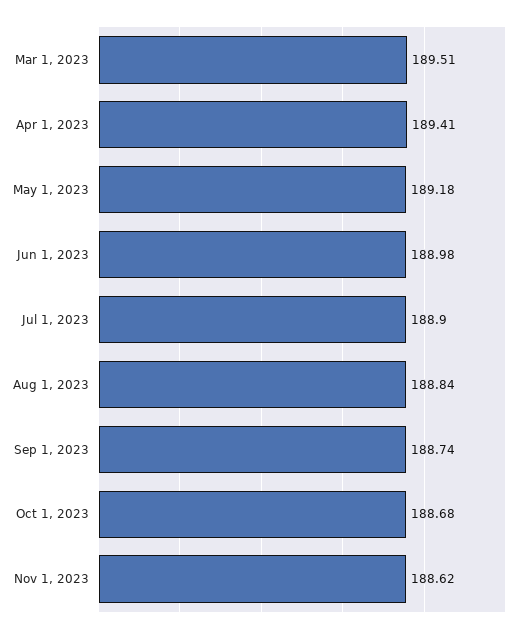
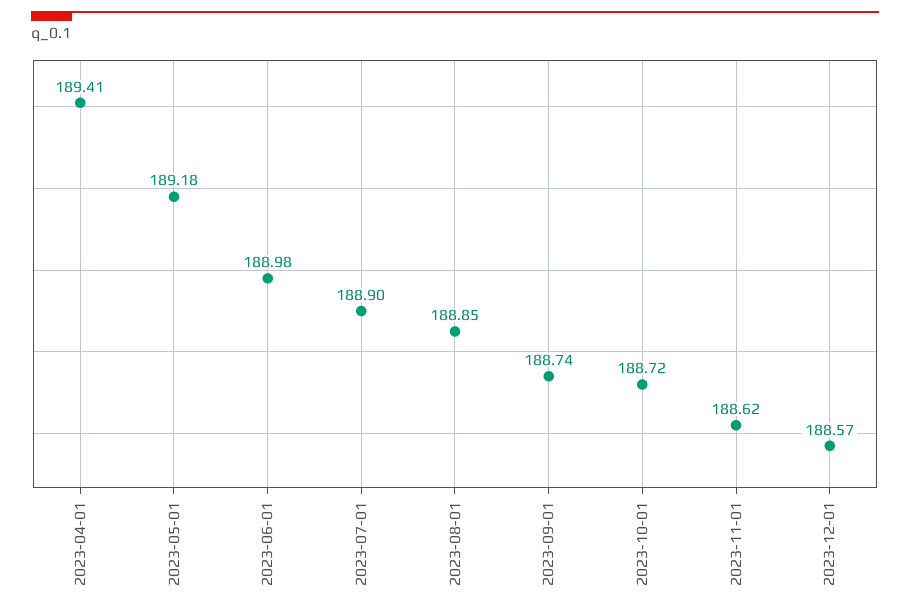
Mar 1, 2023: 189.51 -> none
Aug 1, 2023: 188.84 -> 188.85
Oct 1, 2023: 188.68 -> 188.72
2023-12-01: none -> 188.57

